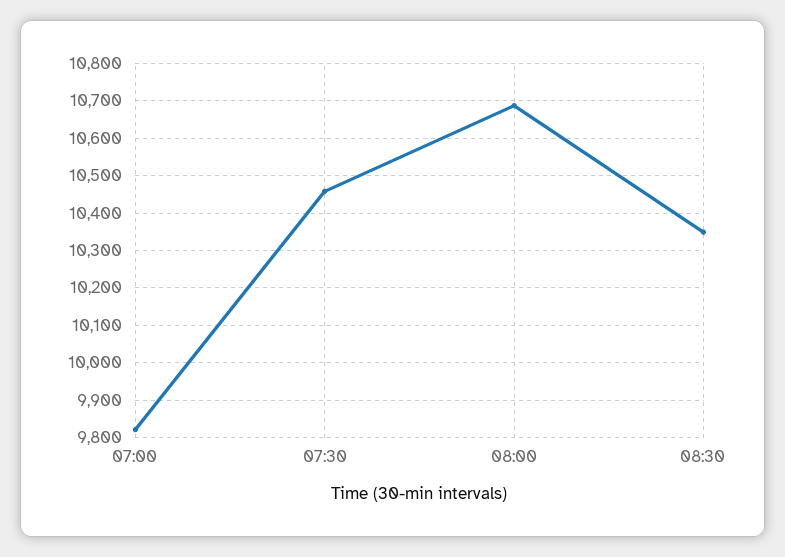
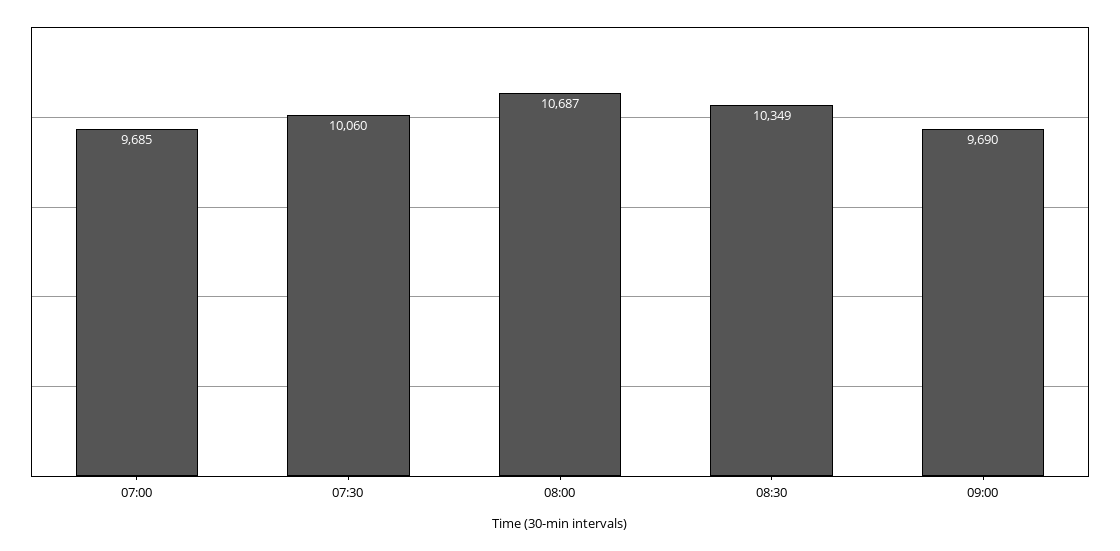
07:00: 9820 -> 9685
07:30: 10460 -> 10060
09:00: none -> 9690

